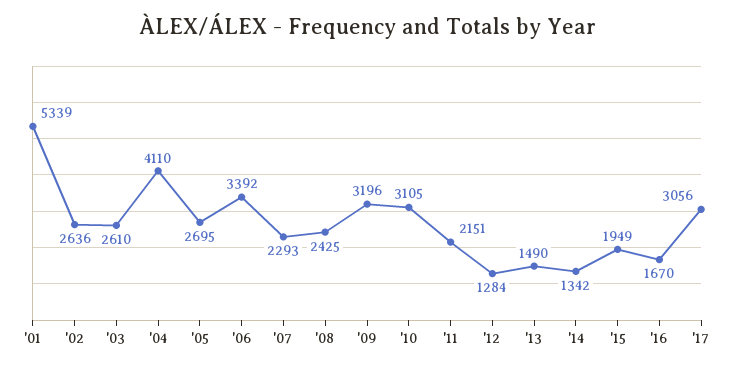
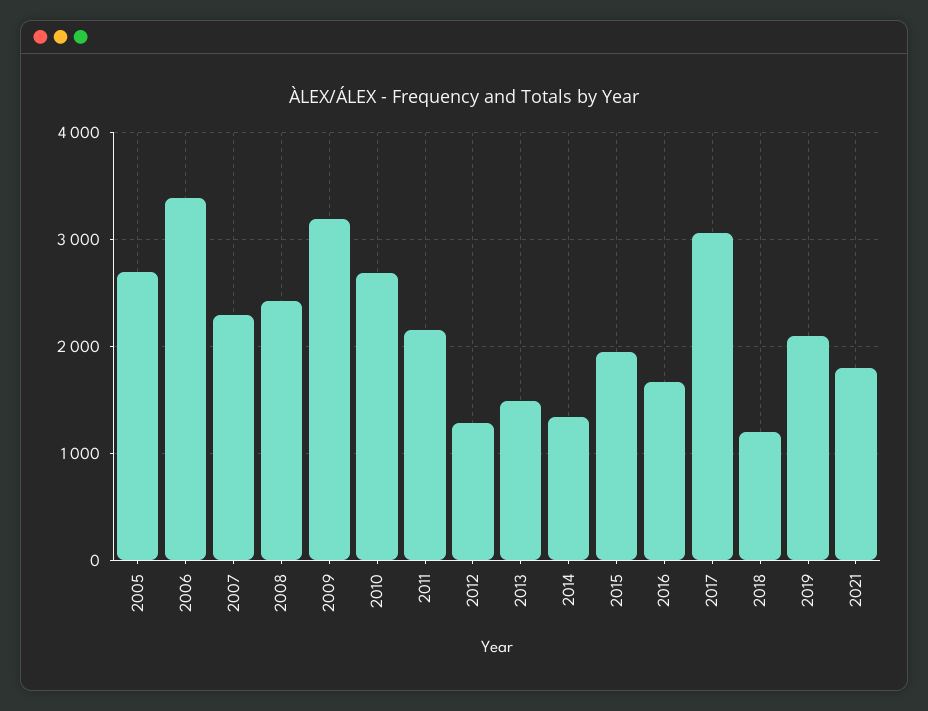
'01: 5339 -> none
'02: 2636 -> none
'03: 2610 -> none
'04: 4110 -> none
'10: 3105 -> 2700
2018: none -> 1200
2019: none -> 2100
2021: none -> 1800

